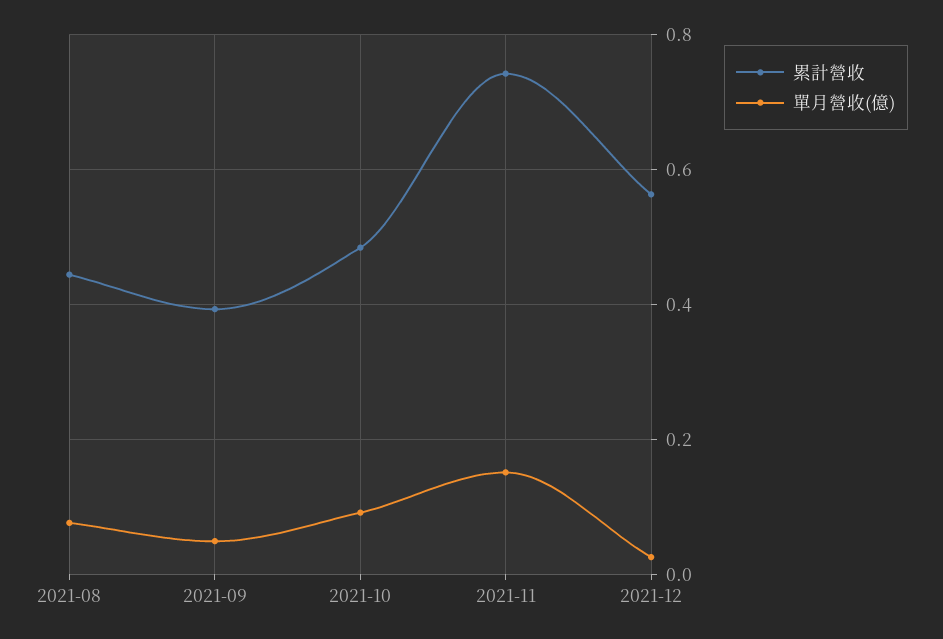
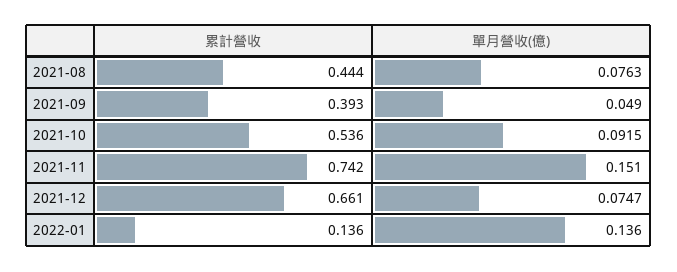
累計營收, 2021-10: 0.48 -> 0.536
累計營收, 2021-12: 0.56 -> 0.661
單月營收(億), 2021-12: 0.02 -> 0.0747
累計營收, 2022-01: none -> 0.136
單月營收(億), 2022-01: none -> 0.136

